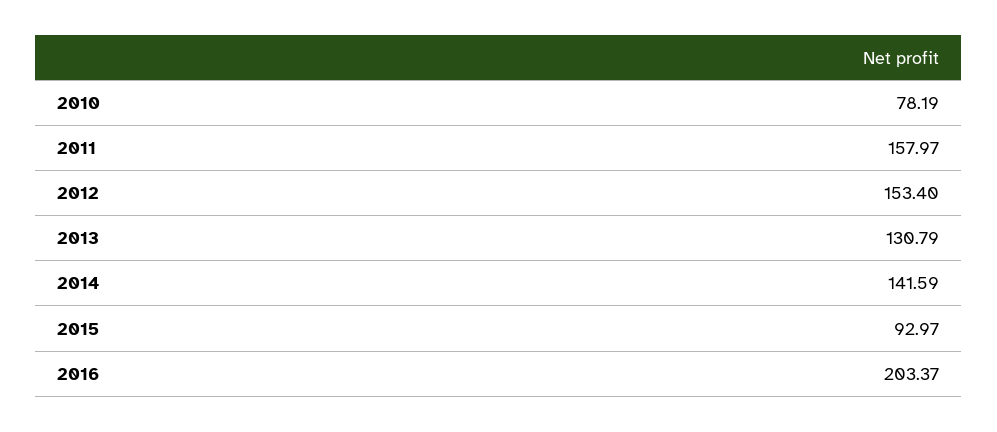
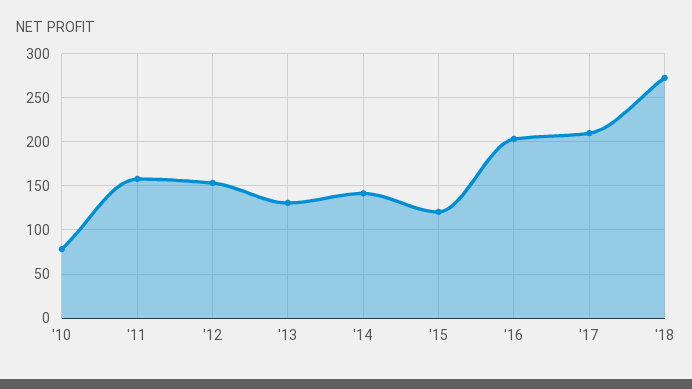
2015: 92.97 -> 120
'17: none -> 210
'18: none -> 270

